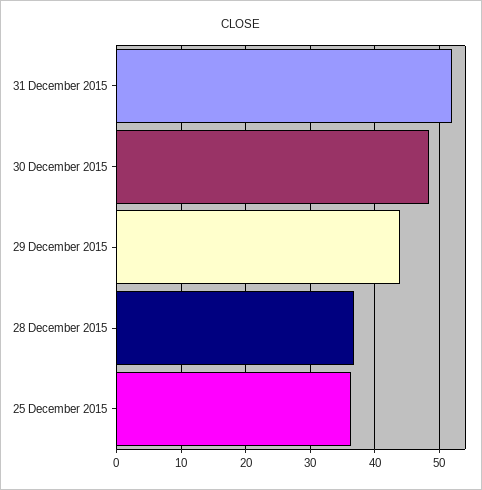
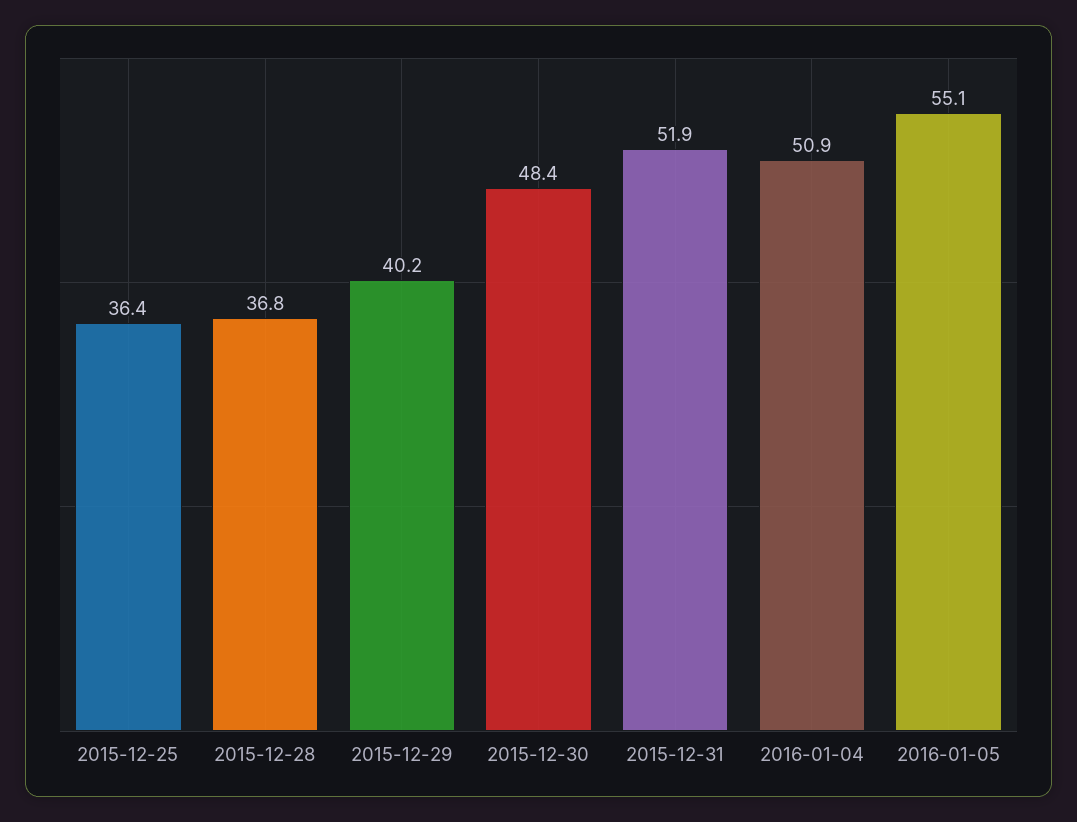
29 December 2015: 44 -> 40.2
2016-01-04: none -> 50.9
2016-01-05: none -> 55.1

